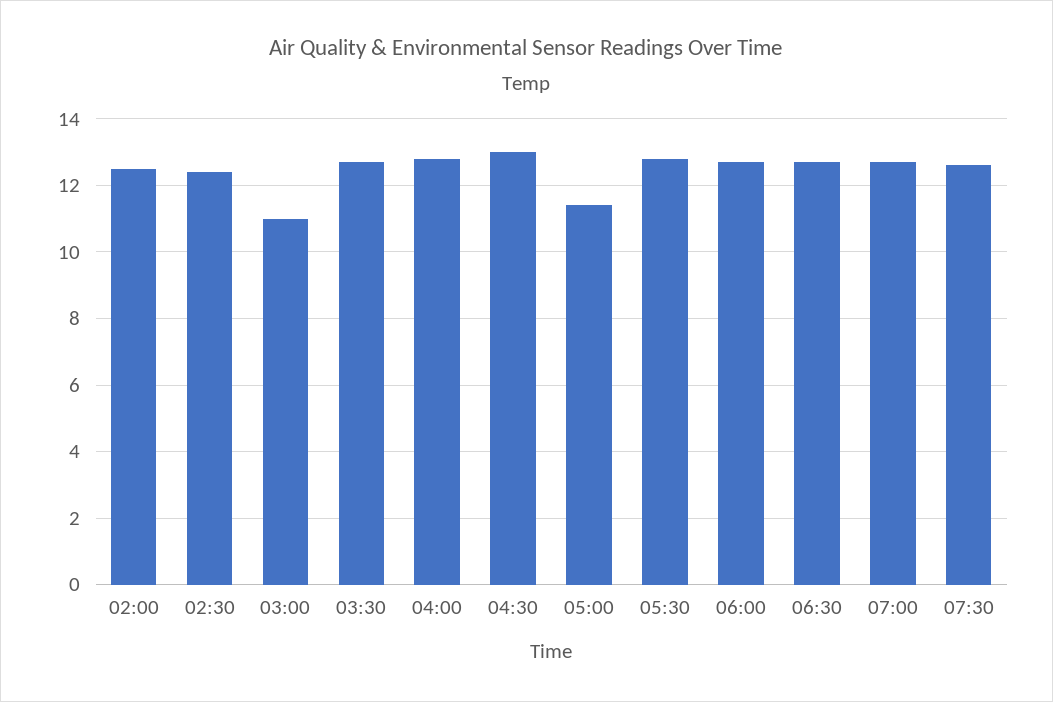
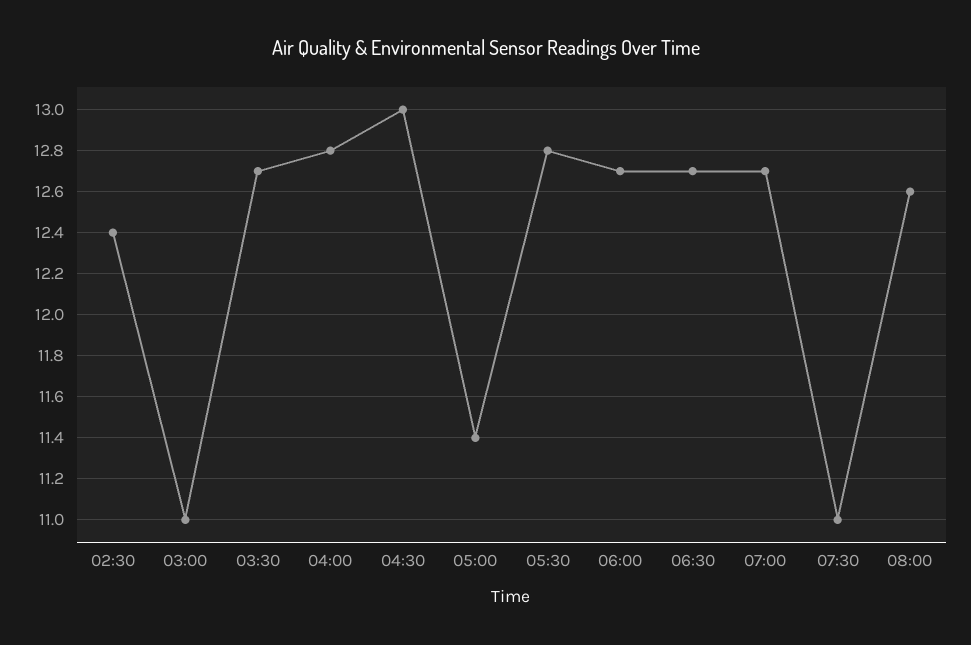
02:00: 12.5 -> none
07:30: 12.5 -> 11
08:00: none -> 12.6

